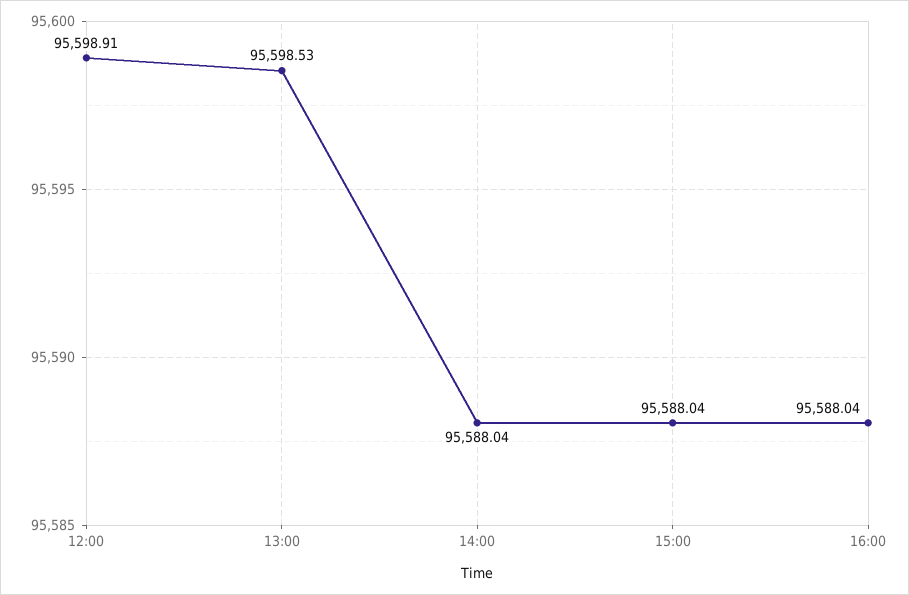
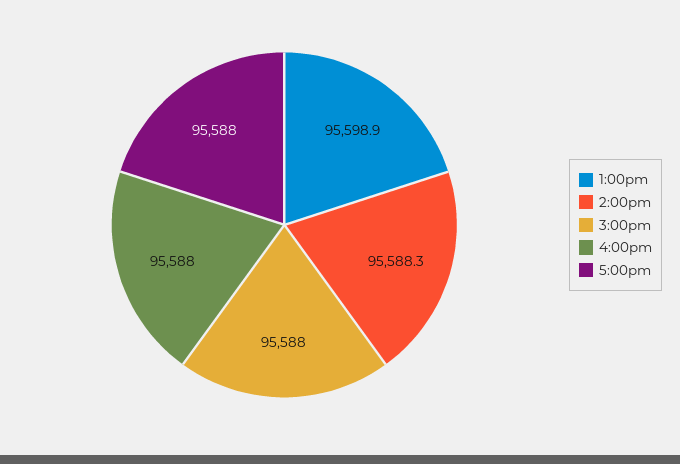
12:00: 95598.91 -> none
13:00: 95598.53 -> 95598.9
14:00: 95588.04 -> 95588.3
5:00pm: none -> 95588

